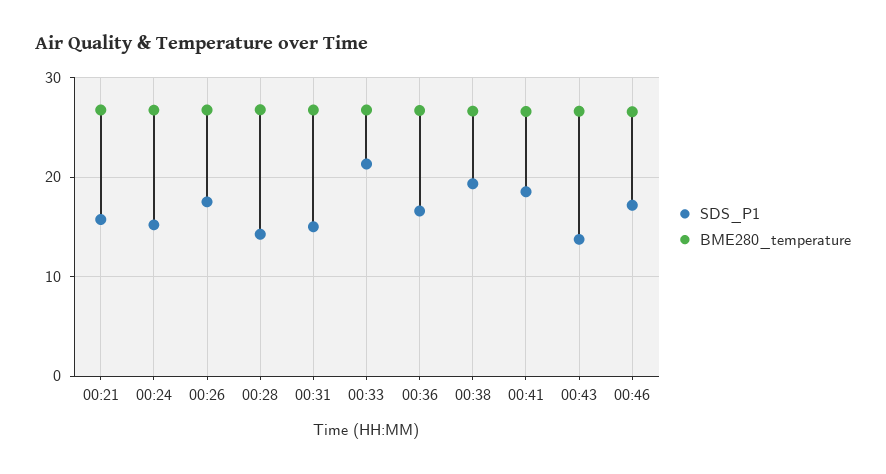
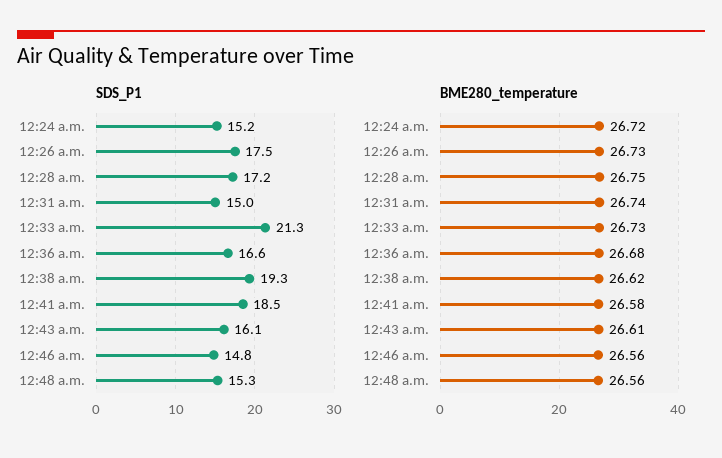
SDS_P1, 00:21: 16 -> none
BME280_temperature, 00:21: 27 -> none
SDS_P1, 00:28: 14 -> 17.2
SDS_P1, 00:43: 14 -> 16.1
SDS_P1, 00:46: 17 -> 14.8
SDS_P1, 12:48 a.m.: none -> 15.3
BME280_temperature, 12:48 a.m.: none -> 26.56

